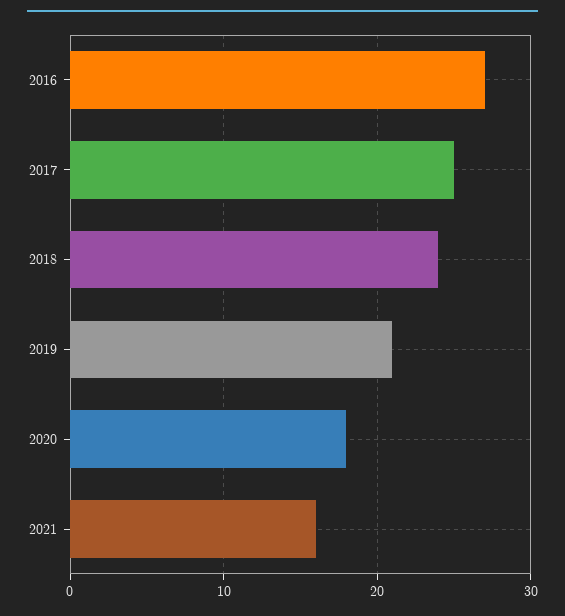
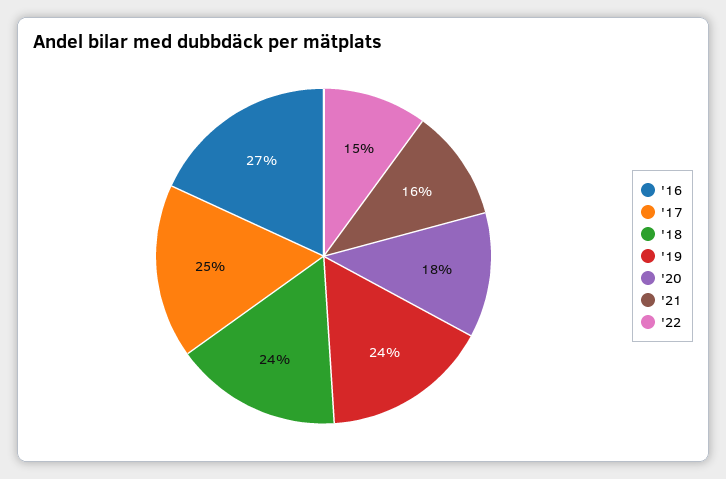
2019: 21 -> 24
'22: none -> 15

